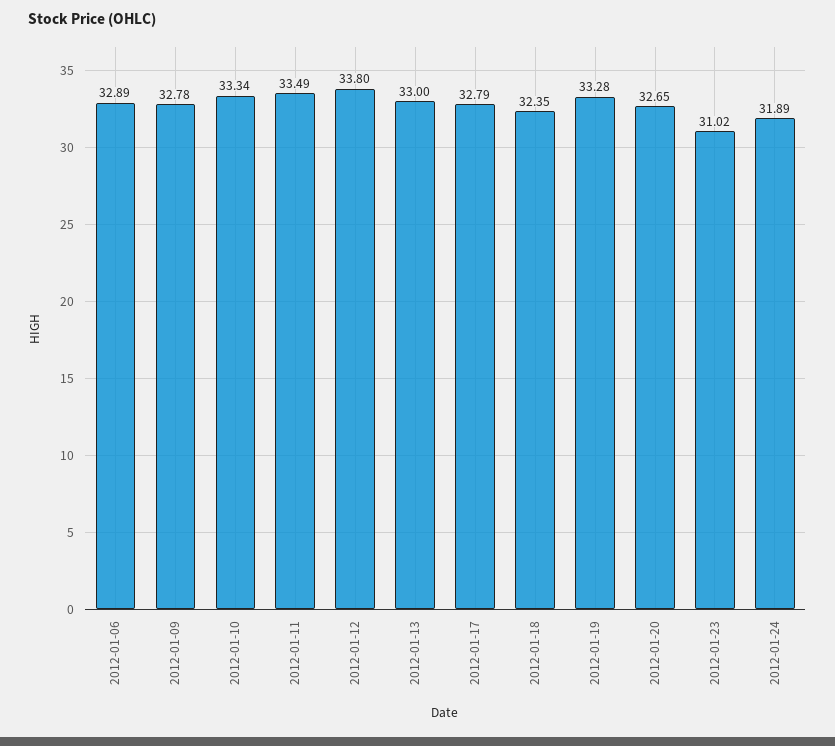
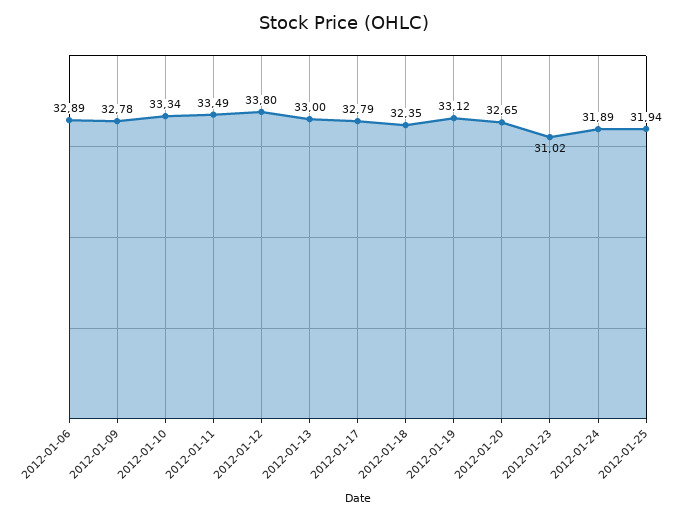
2012-01-19: 33.28 -> 33.12
2012-01-25: none -> 31.94

